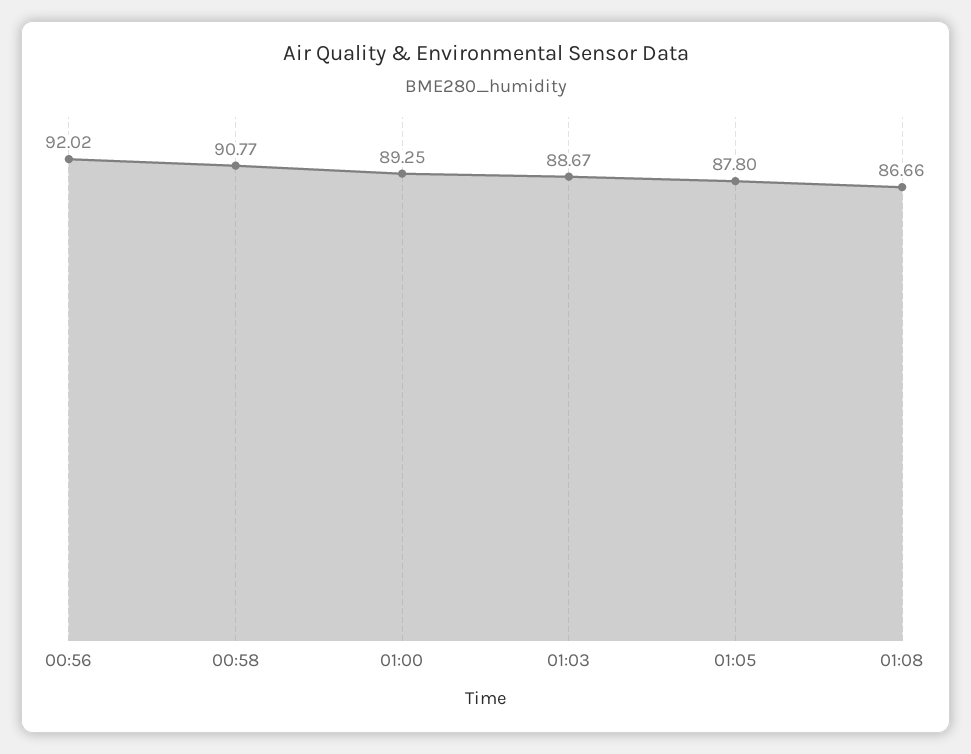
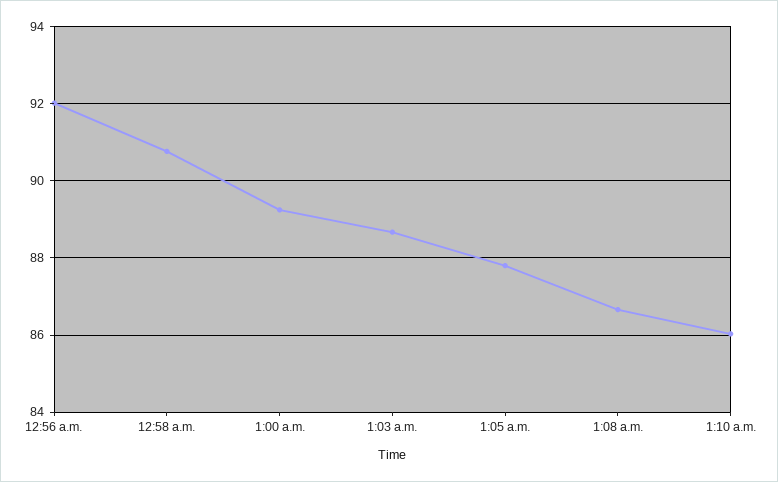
1:10 a.m.: none -> 86

